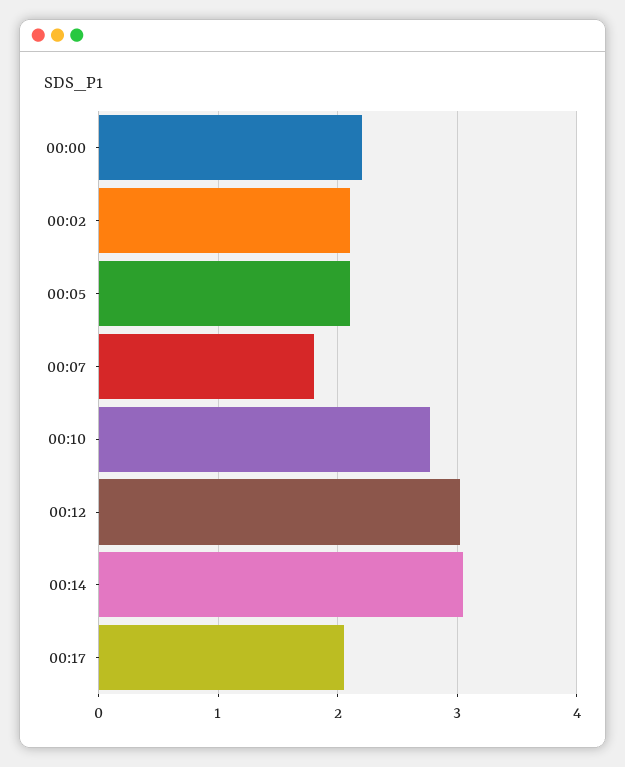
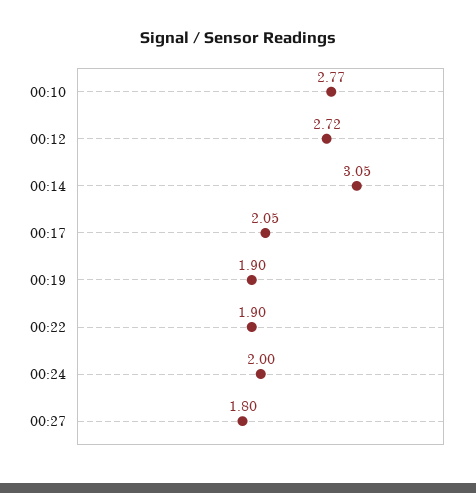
00:00: 2.2 -> none
00:02: 2.1 -> none
00:05: 2.1 -> none
00:07: 1.8 -> none
00:12: 3 -> 2.72
00:19: none -> 1.9
00:22: none -> 1.9
00:24: none -> 2
00:27: none -> 1.8

